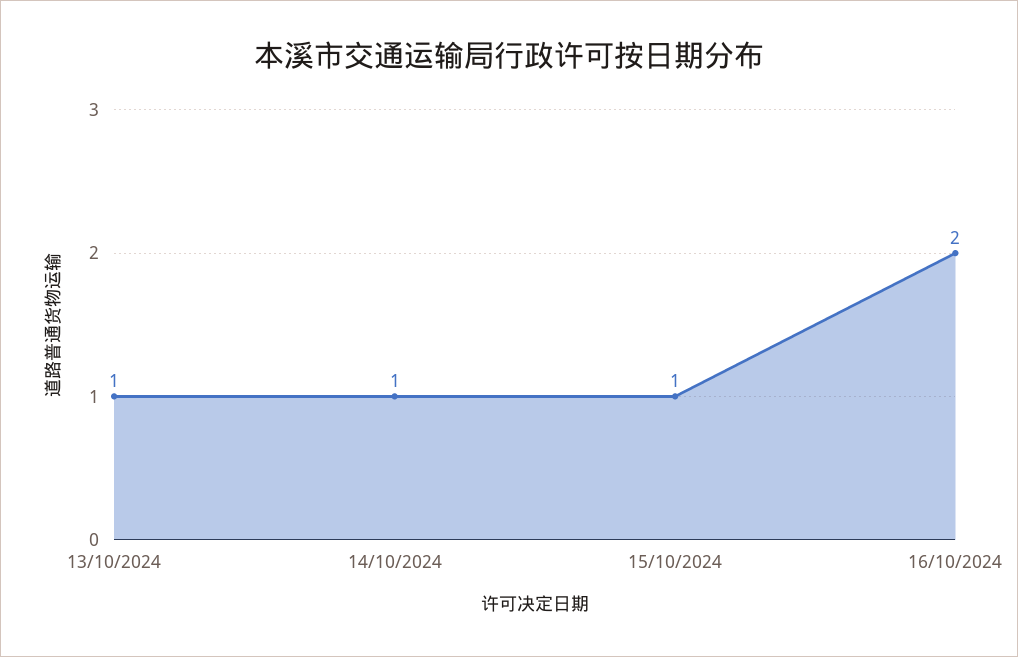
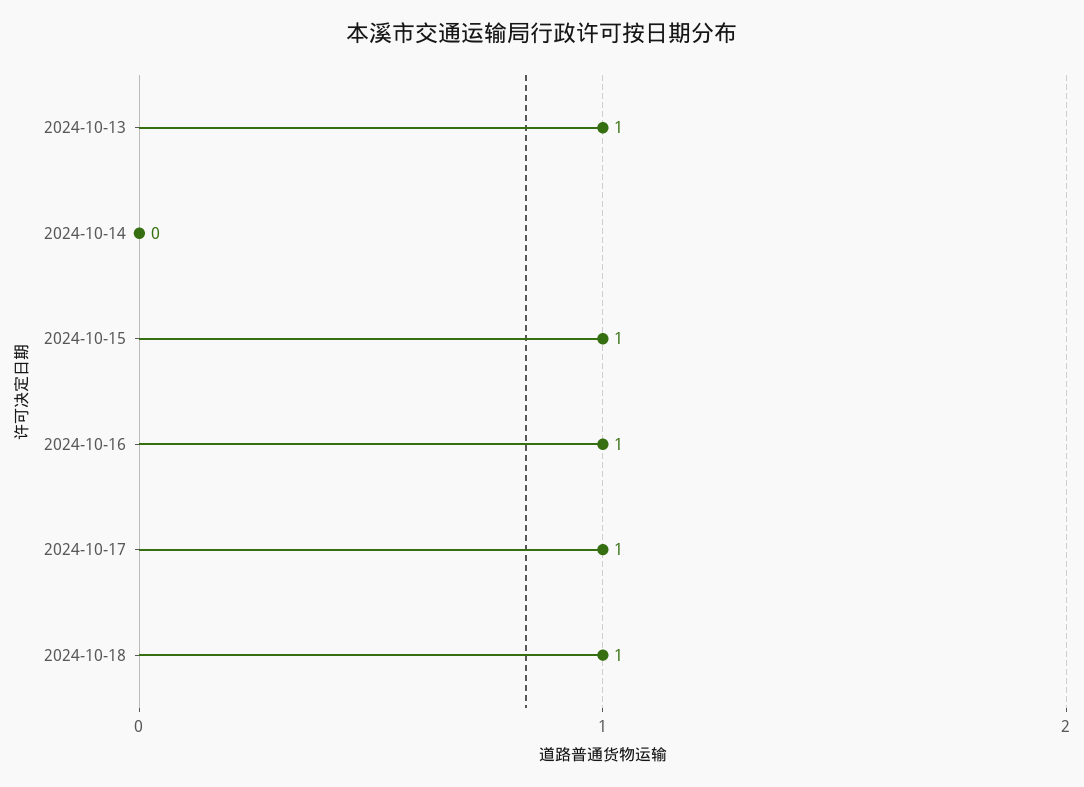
14/10/2024: 1 -> 0
16/10/2024: 2 -> 1
2024-10-17: none -> 1
2024-10-18: none -> 1

